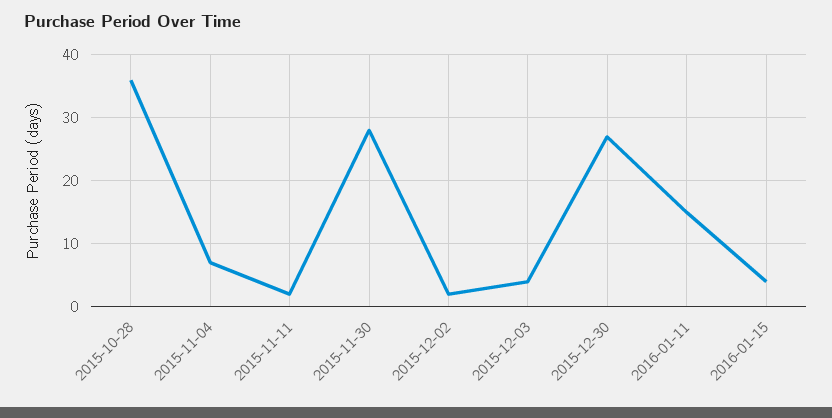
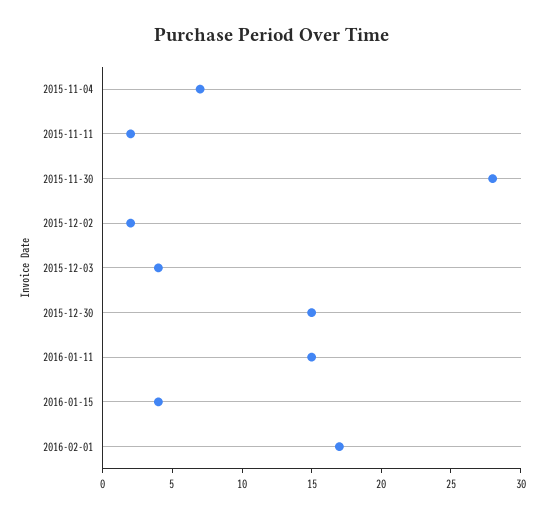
2015-10-28: 36 -> none
2015-12-30: 27 -> 15
2016-02-01: none -> 17

